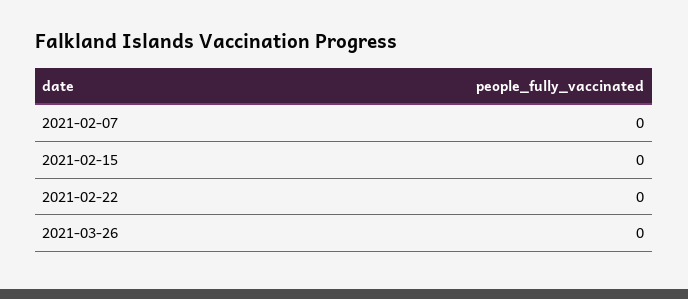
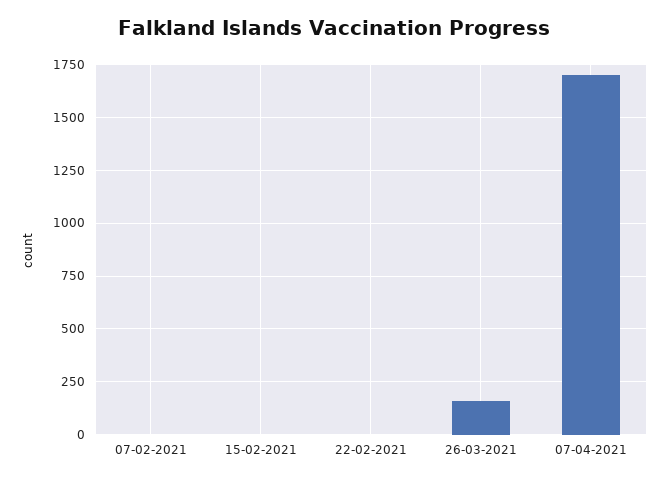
2021-03-26: 0 -> 150
07-04-2021: none -> 1700

